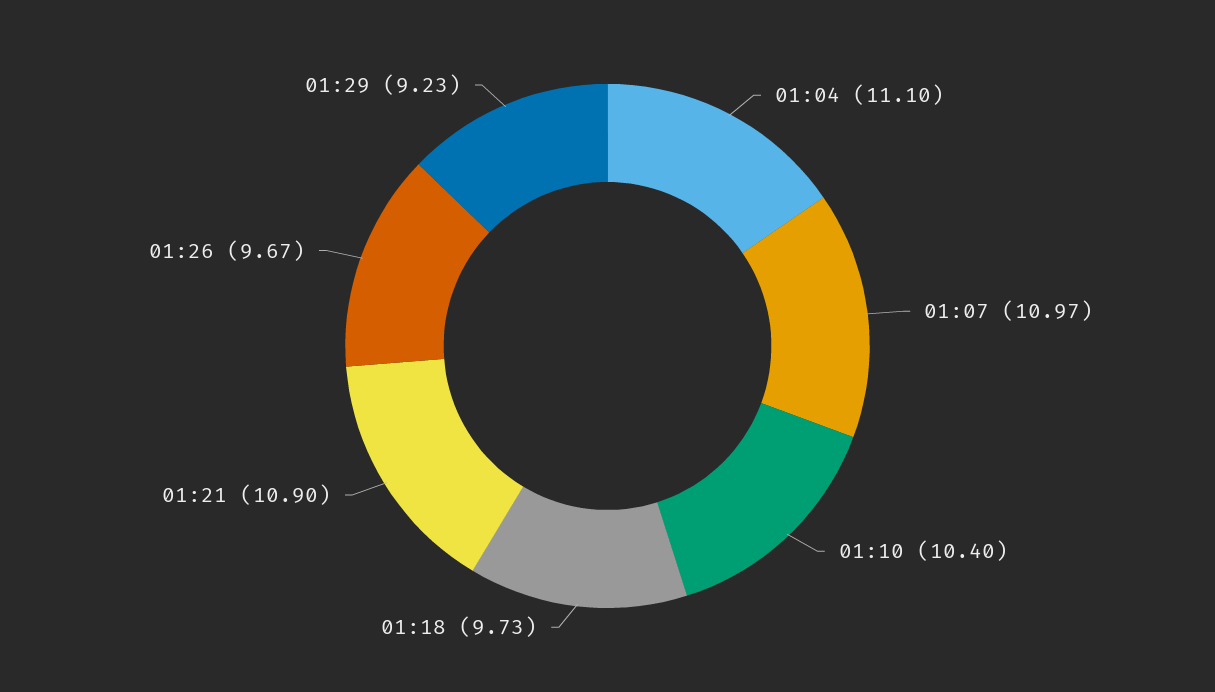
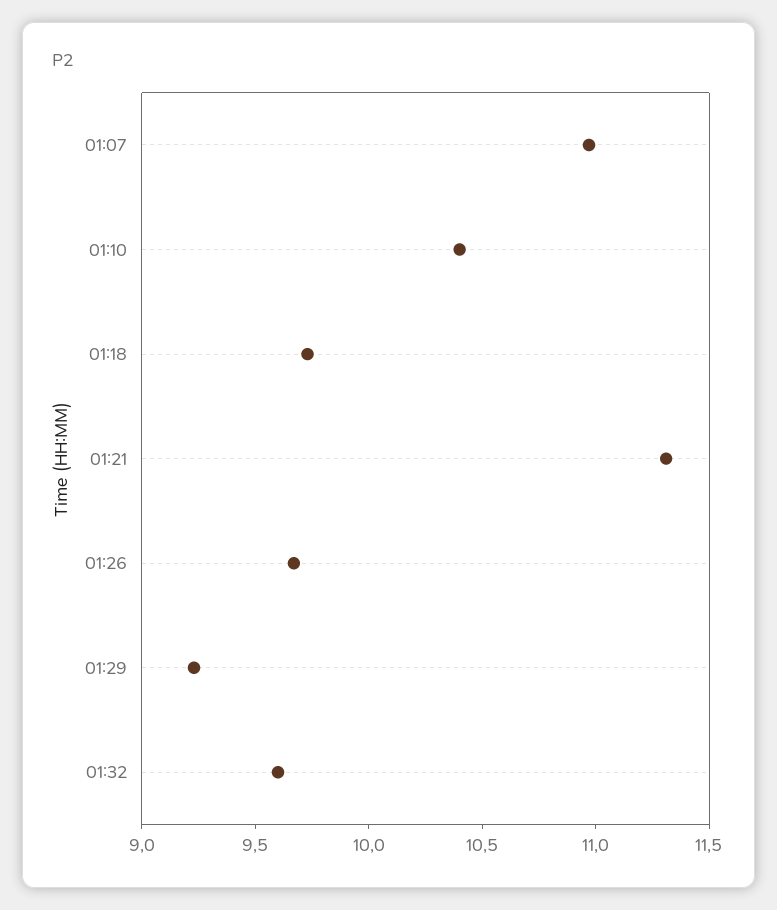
01:04: 11.1 -> none
01:21: 10.9 -> 11.3
01:32: none -> 9.6

